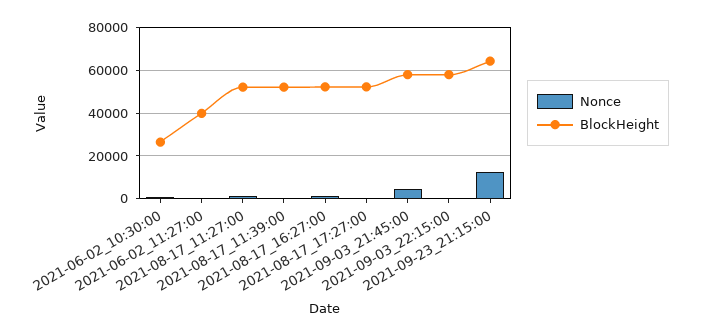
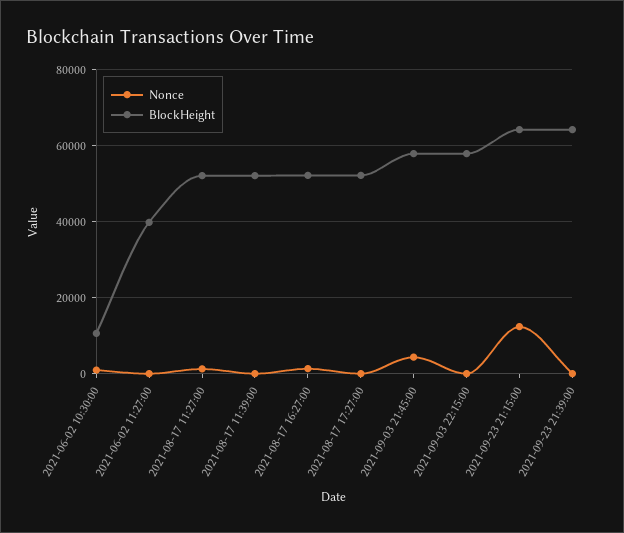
BlockHeight, 2021-06-02_10:30:00: 25000 -> 10000
Nonce, 2021-09-23 21:39:00: none -> 0
BlockHeight, 2021-09-23 21:39:00: none -> 64000

